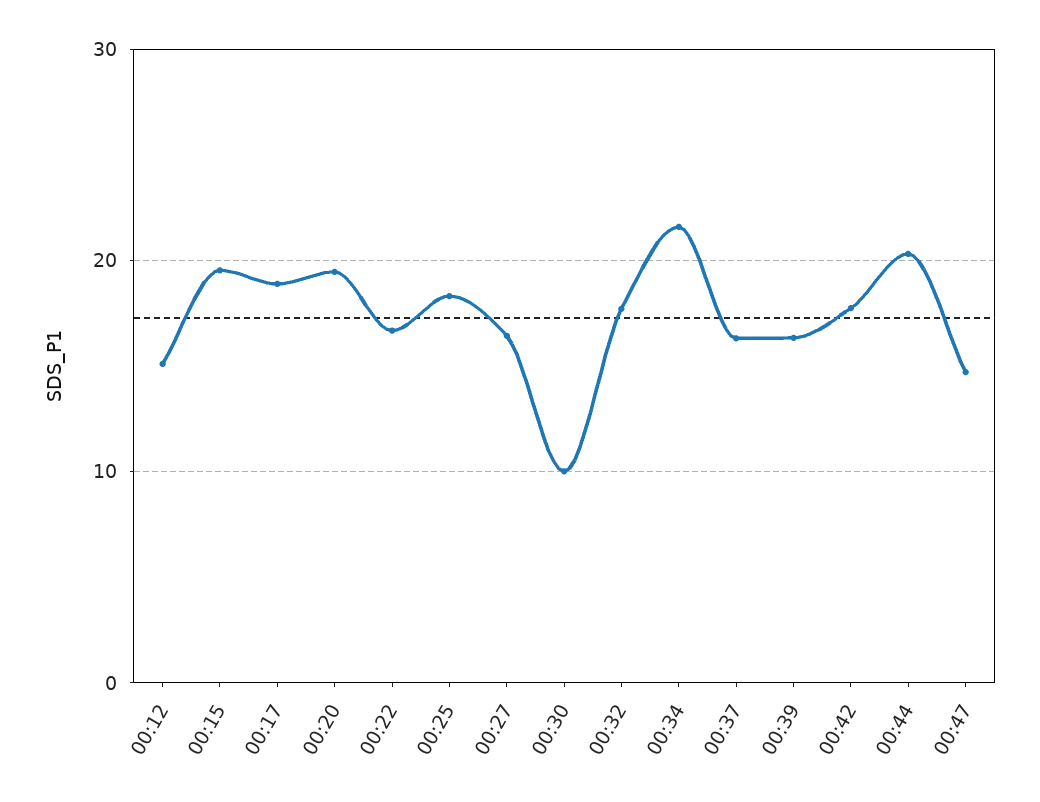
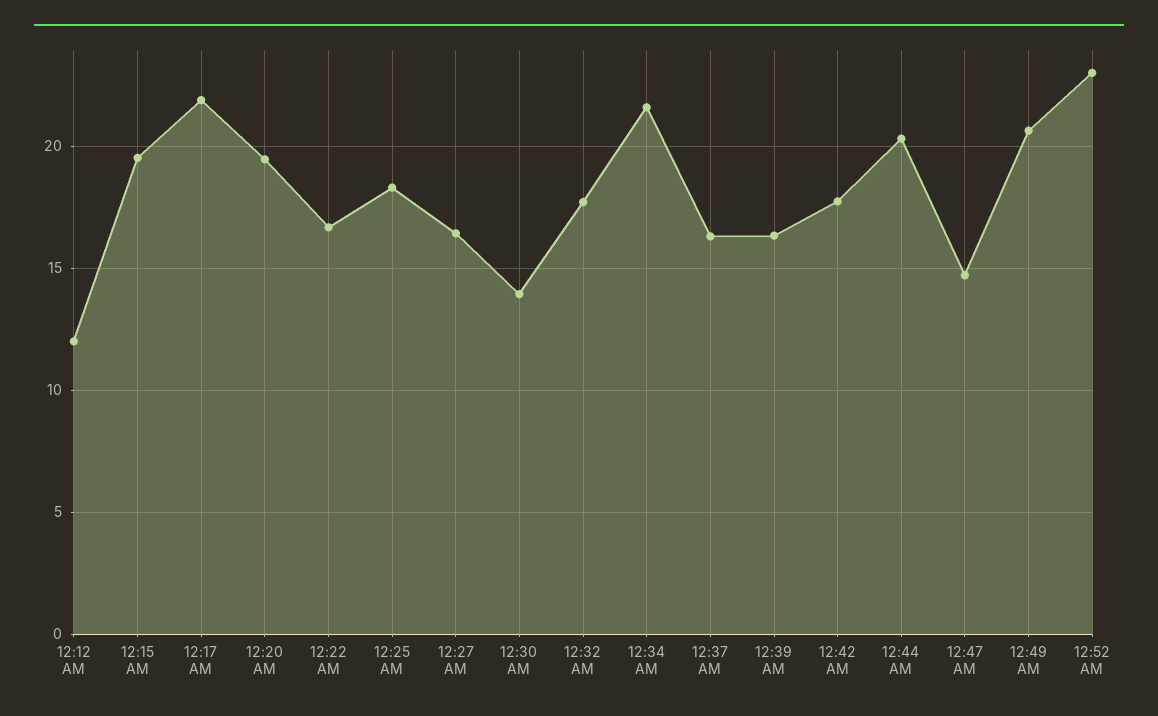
00:12: 15 -> 12
00:17: 19 -> 22
00:30: 10 -> 14
12:49 AM: none -> 20.5
12:52 AM: none -> 23

